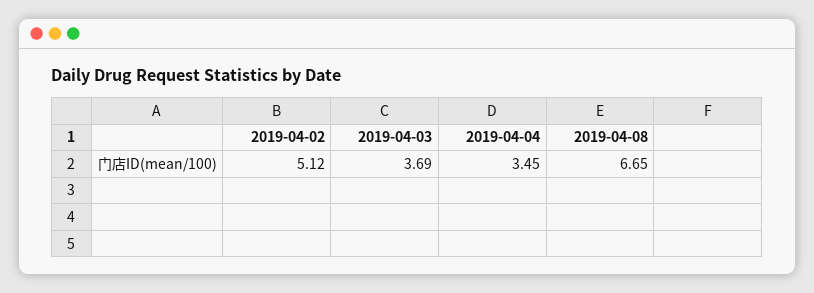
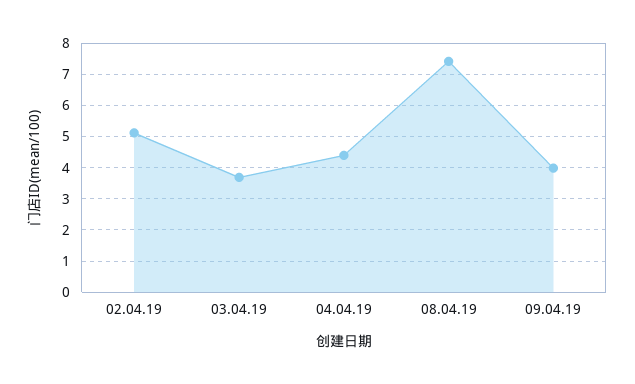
2019-04-04: 3.45 -> 4.4
2019-04-08: 6.65 -> 7.4
09.04.19: none -> 4

